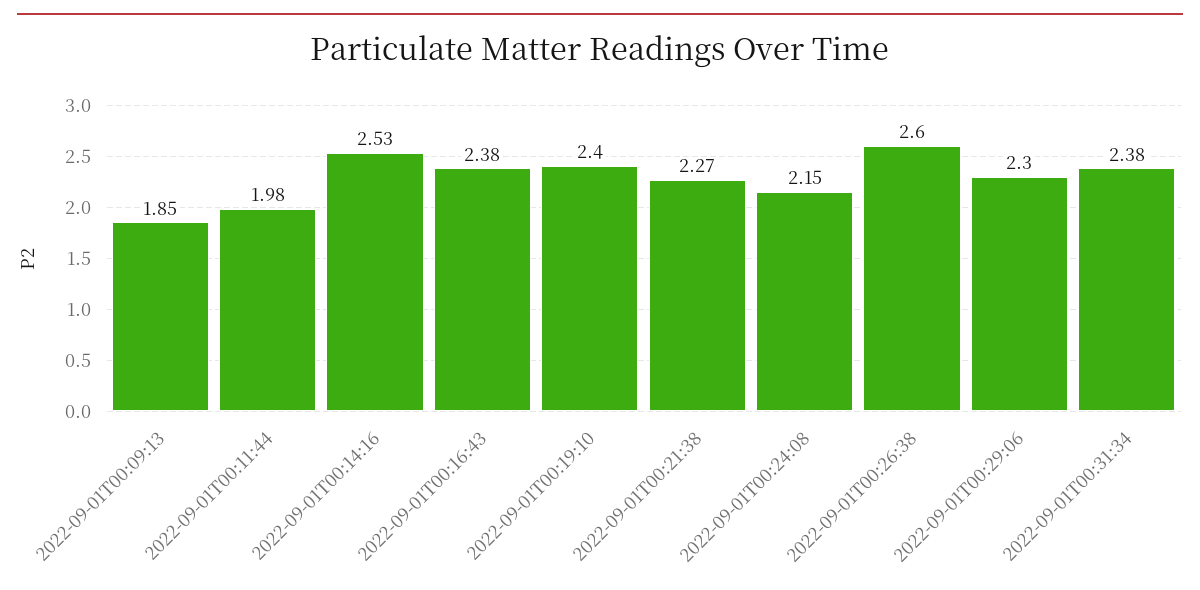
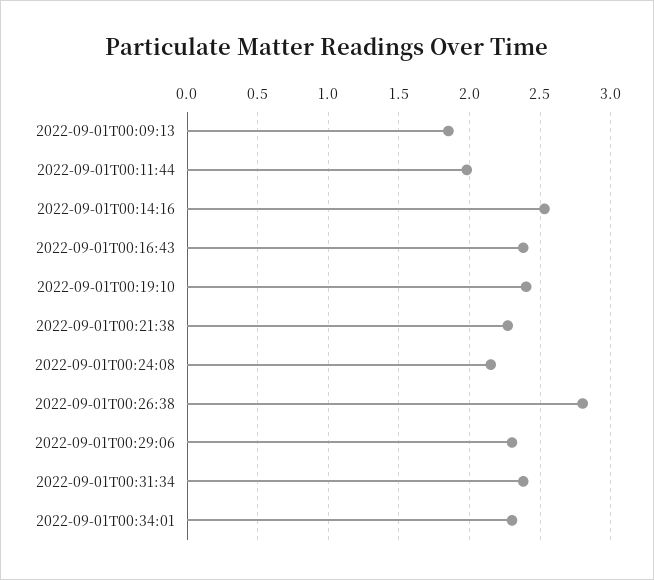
2022-09-01T00:26:38: 2.6 -> 2.8
2022-09-01T00:34:01: none -> 2.3

